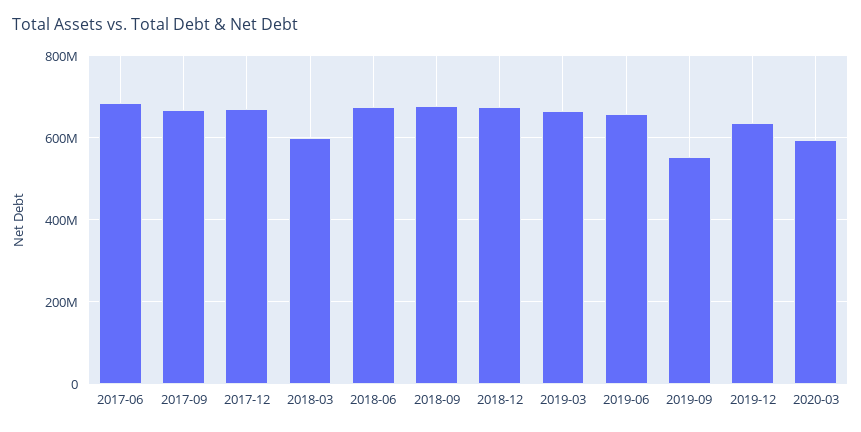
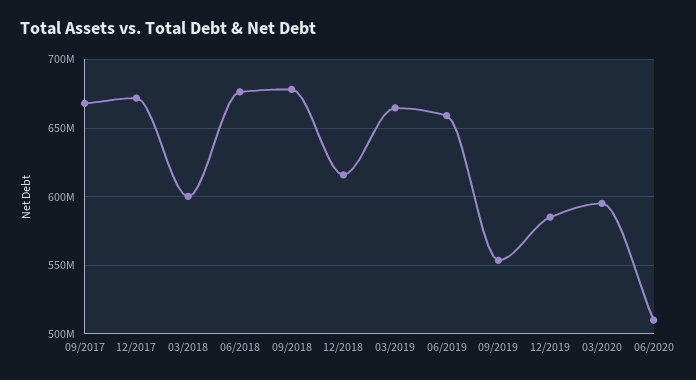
2017-06: 680000000 -> none
2018-12: 680000000 -> 615000000
2019-12: 640000000 -> 585000000
06/2020: none -> 510000000

